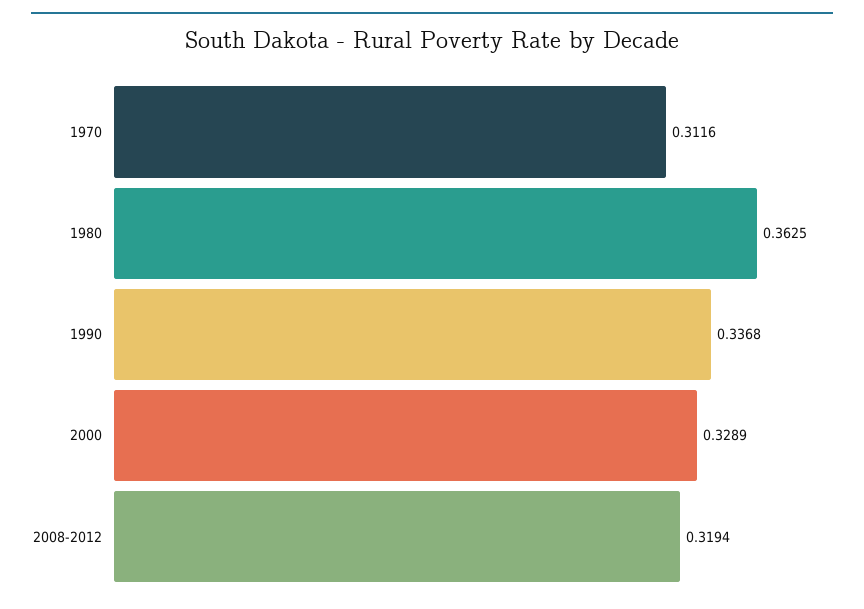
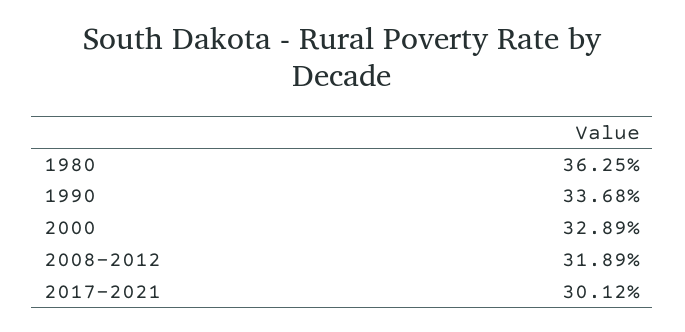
1970: 0.3116 -> none
2008-2012: 0.3194 -> 0.3189
2017-2021: none -> 0.3012

